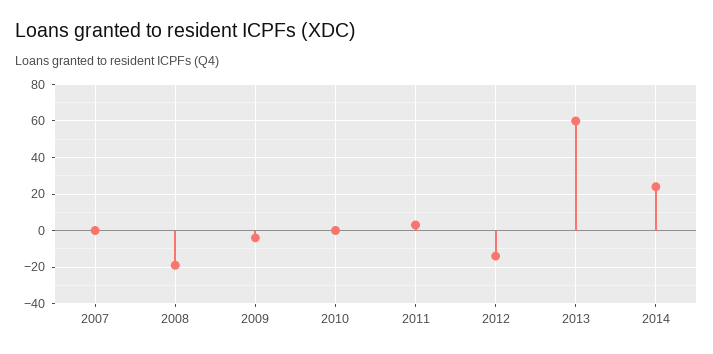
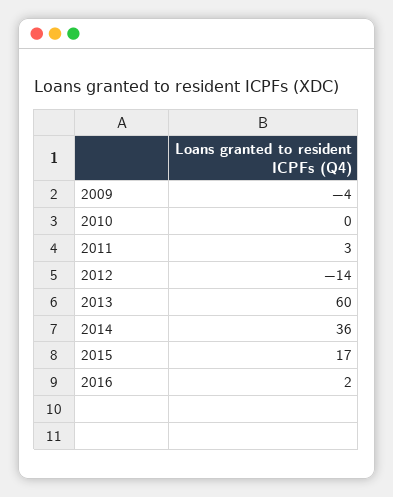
2007: 0 -> none
2008: -20 -> none
2014: 25 -> 36
2015: none -> 17
2016: none -> 2

